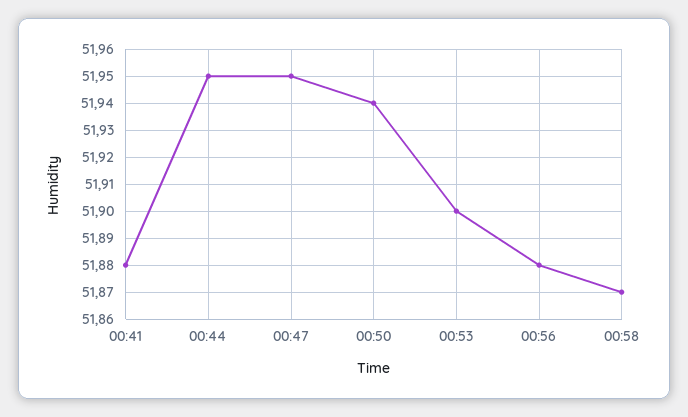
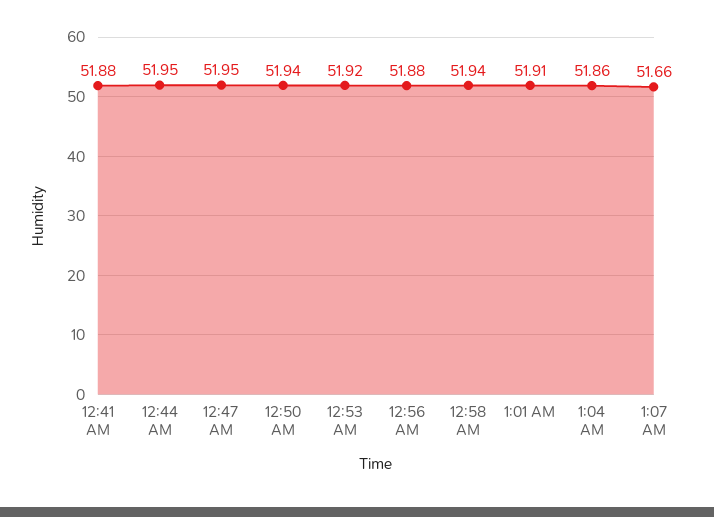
00:53: 51.9 -> 51.92
00:58: 51.87 -> 51.94
1:01 AM: none -> 51.91
1:04 AM: none -> 51.86
1:07 AM: none -> 51.66

